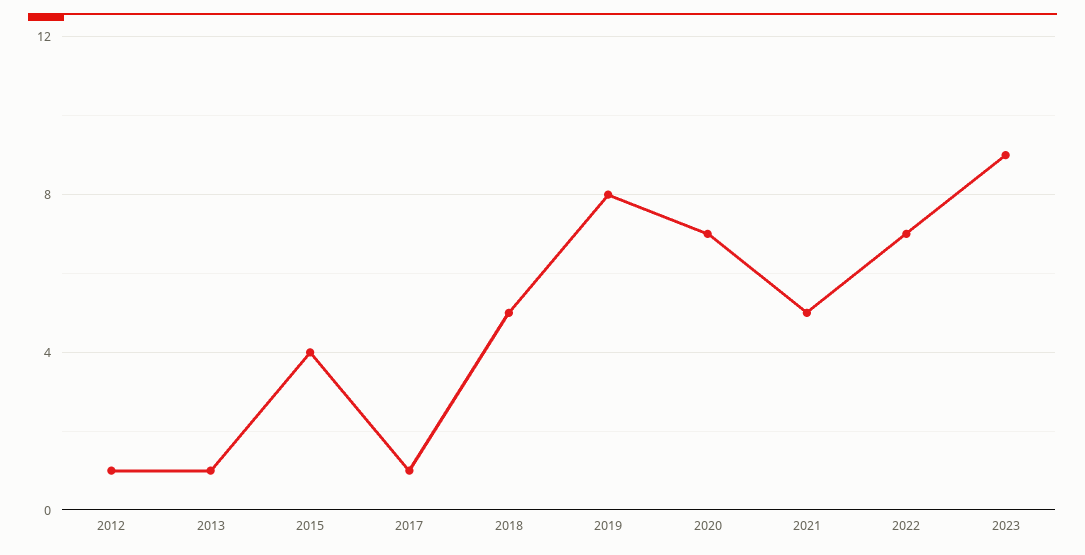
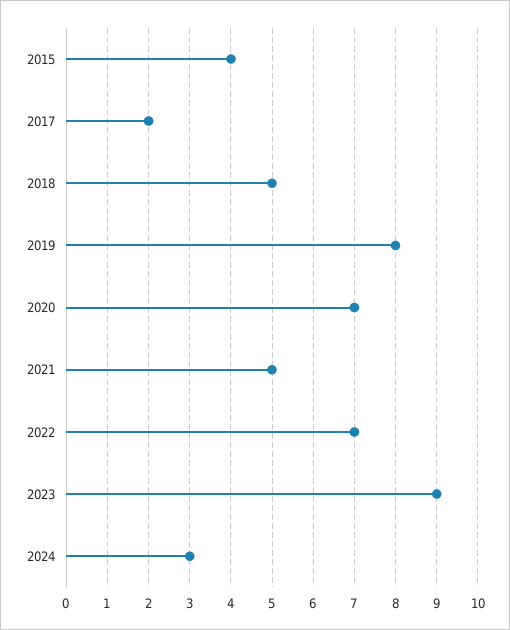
2012: 1 -> none
2013: 1 -> none
2017: 1 -> 2
2024: none -> 3

